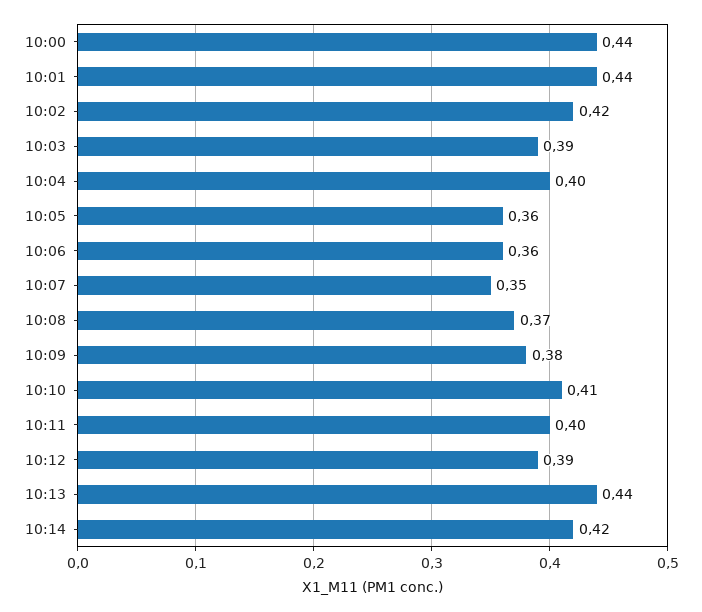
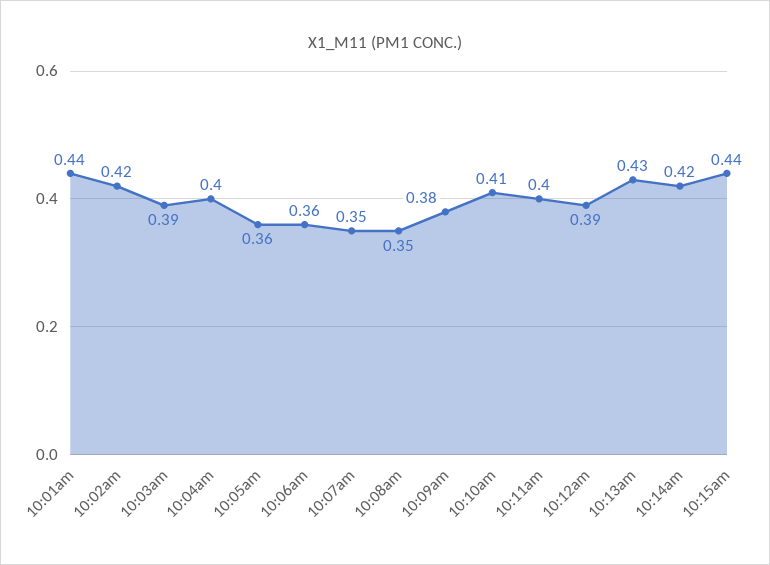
10:00: 0.44 -> none
10:08: 0.37 -> 0.35
10:13: 0.44 -> 0.43
10:15am: none -> 0.44

